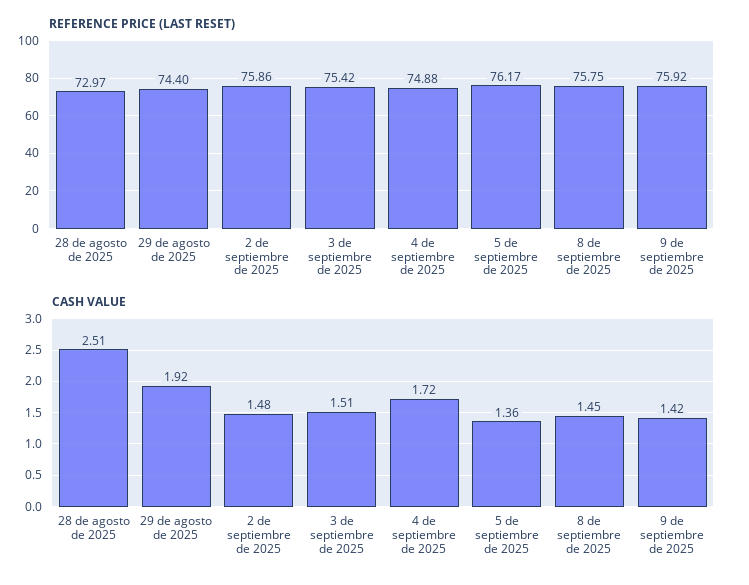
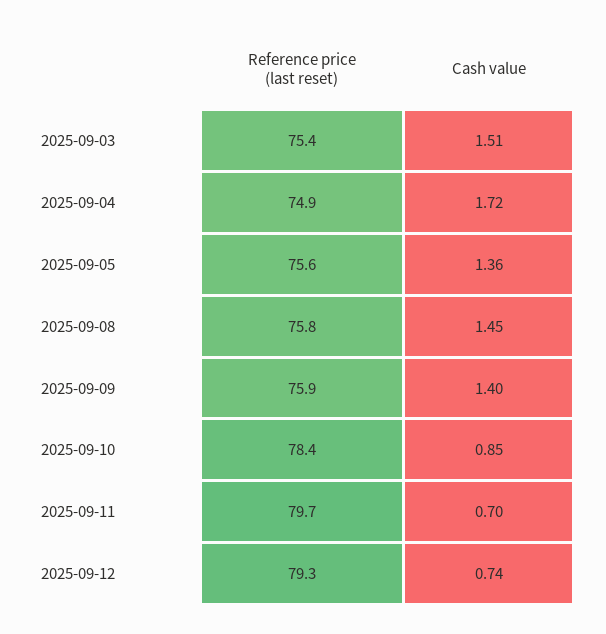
REFERENCE PRICE (LAST RESET), 28 de agosto de 2025: 72.97 -> none
REFERENCE PRICE (LAST RESET), 29 de agosto de 2025: 74.4 -> none
REFERENCE PRICE (LAST RESET), 2 de septiembre de 2025: 75.86 -> none
REFERENCE PRICE (LAST RESET), 5 de septiembre de 2025: 76.17 -> 75.6
CASH VALUE, 28 de agosto de 2025: 2.51 -> none
CASH VALUE, 29 de agosto de 2025: 1.92 -> none
CASH VALUE, 2 de septiembre de 2025: 1.48 -> none
CASH VALUE, 9 de septiembre de 2025: 1.42 -> 1.4
REFERENCE PRICE (LAST RESET), 2025-09-10: none -> 78.4
CASH VALUE, 2025-09-10: none -> 0.85
REFERENCE PRICE (LAST RESET), 2025-09-11: none -> 79.7
CASH VALUE, 2025-09-11: none -> 0.7
REFERENCE PRICE (LAST RESET), 2025-09-12: none -> 79.3
CASH VALUE, 2025-09-12: none -> 0.74

